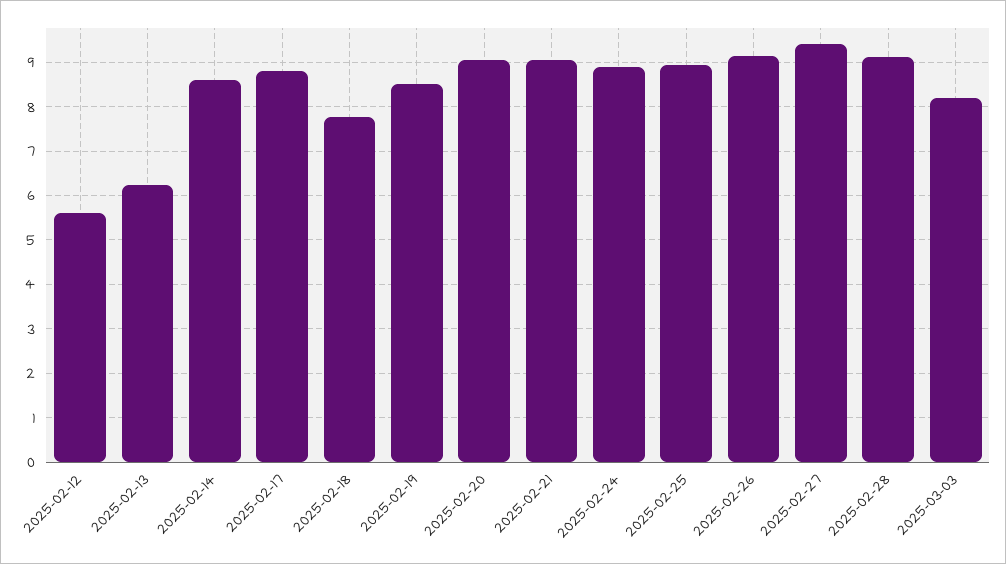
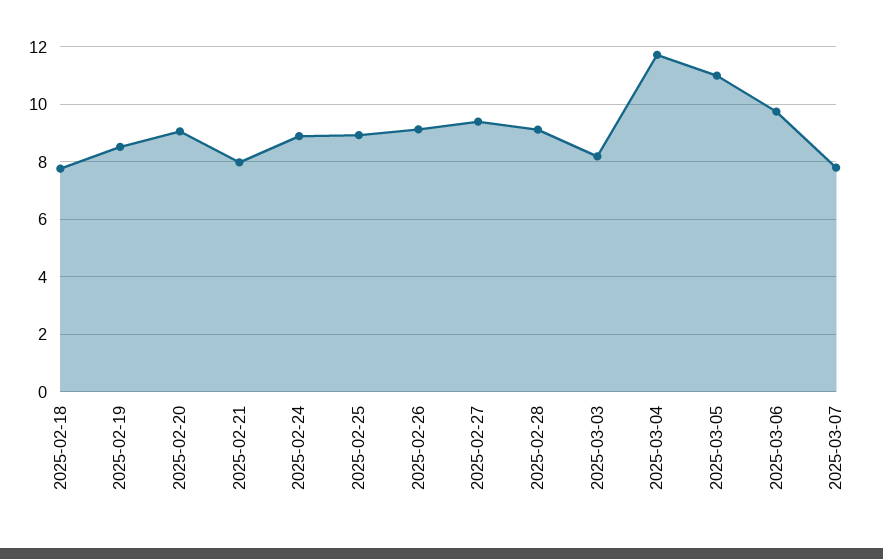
2025-02-12: 5.6 -> none
2025-02-13: 6.2 -> none
2025-02-14: 8.6 -> none
2025-02-17: 8.8 -> none
2025-02-21: 9 -> 8
2025-03-04: none -> 11.75
2025-03-05: none -> 11
2025-03-06: none -> 9.75
2025-03-07: none -> 7.75

